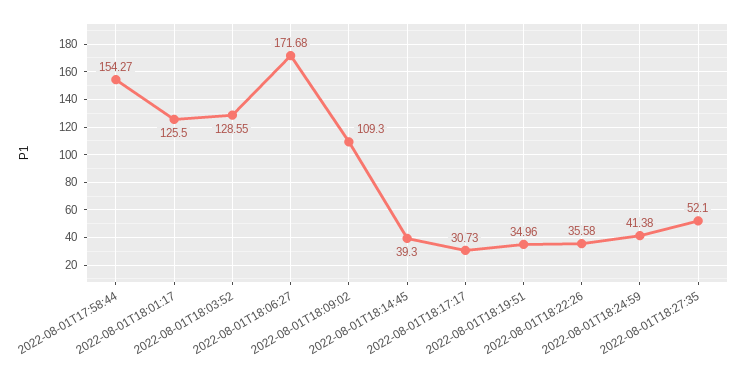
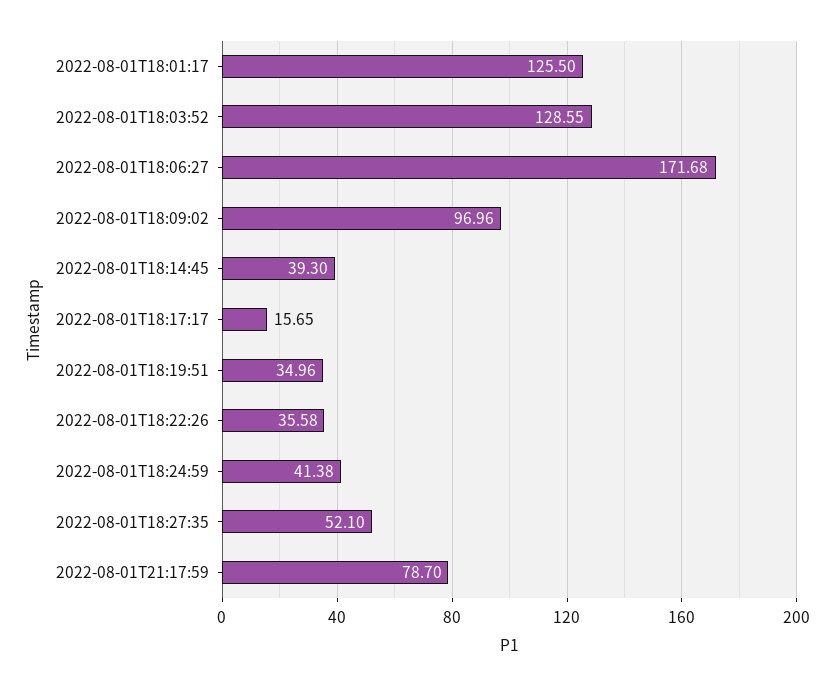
2022-08-01T17:58:44: 154.27 -> none
2022-08-01T18:09:02: 109.3 -> 96.96
2022-08-01T18:17:17: 30.73 -> 15.65
2022-08-01T21:17:59: none -> 78.7

